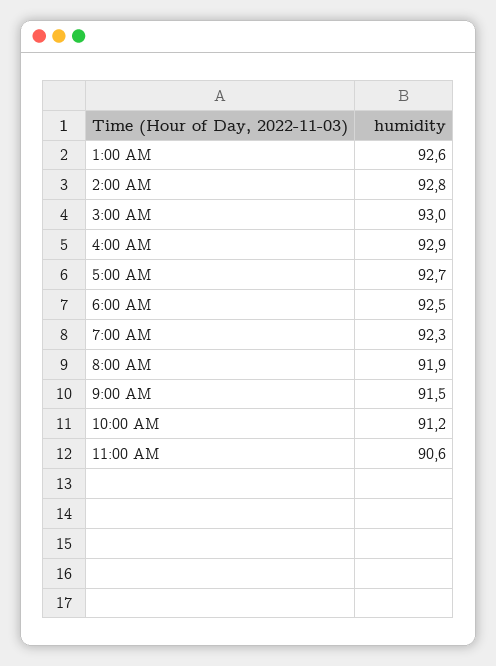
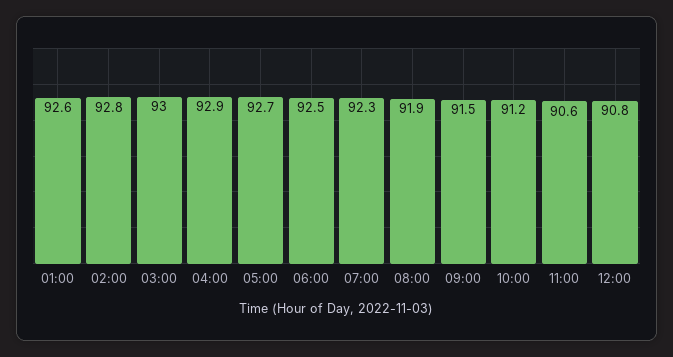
12:00: none -> 90.8

